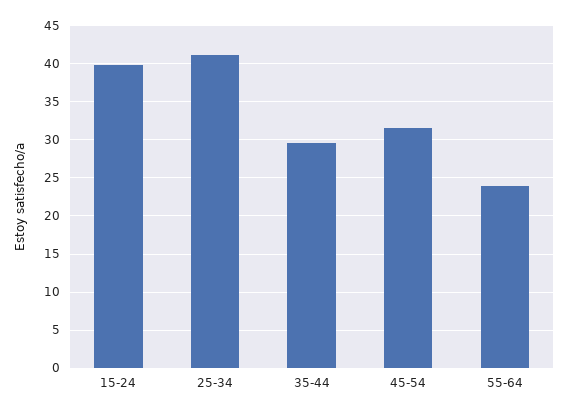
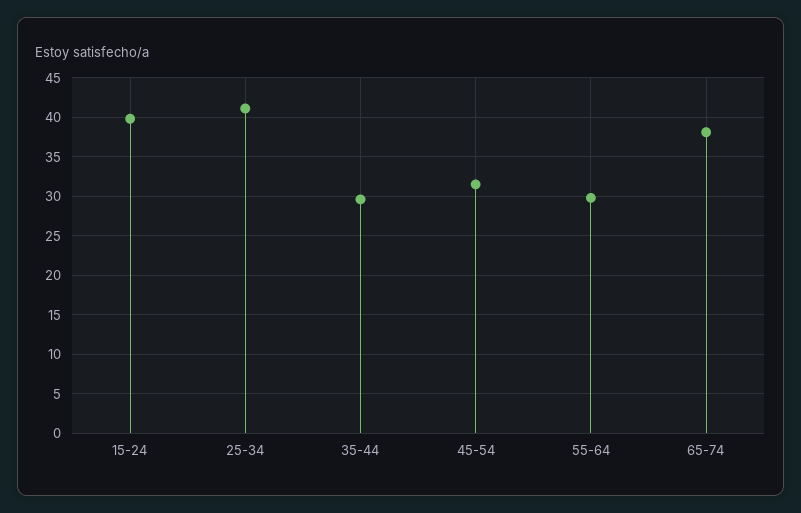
55-64: 24 -> 30
65-74: none -> 38

